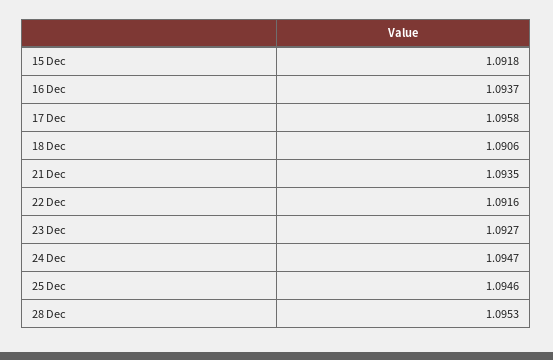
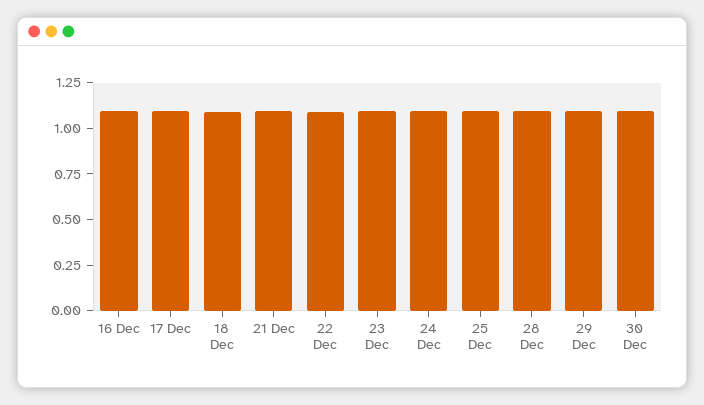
15 Dec: 1.0918 -> none
29 Dec: none -> 1.1
30 Dec: none -> 1.1

